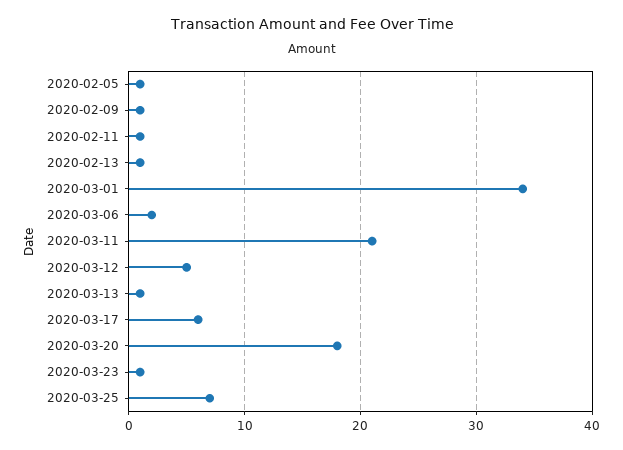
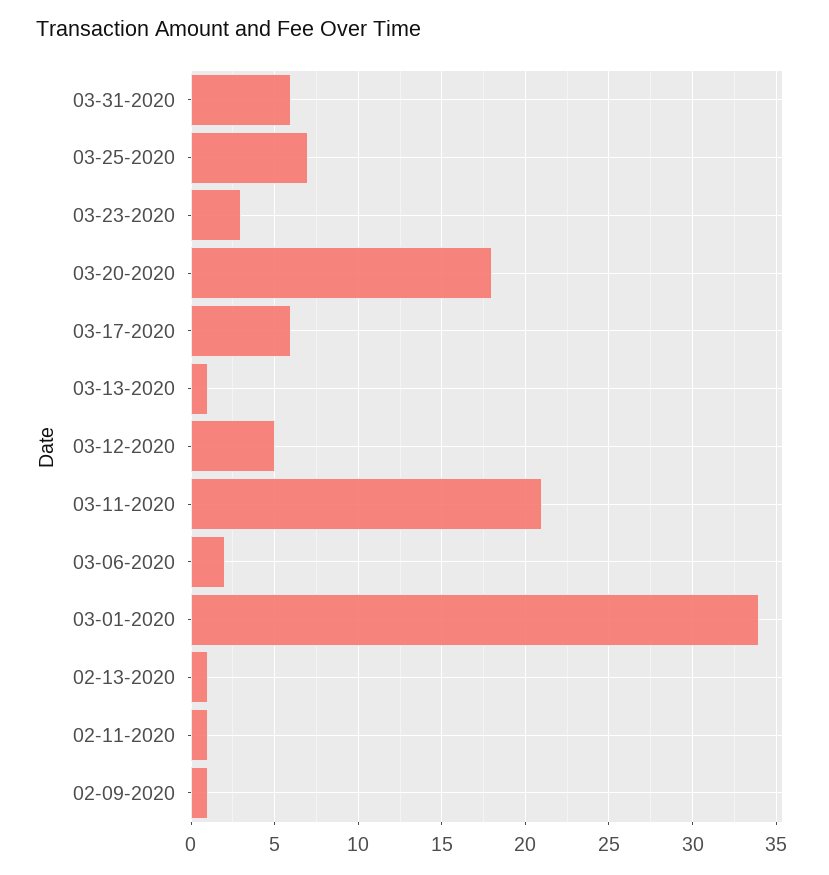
2020-02-05: 1 -> none
2020-03-23: 1 -> 3
03-31-2020: none -> 6

